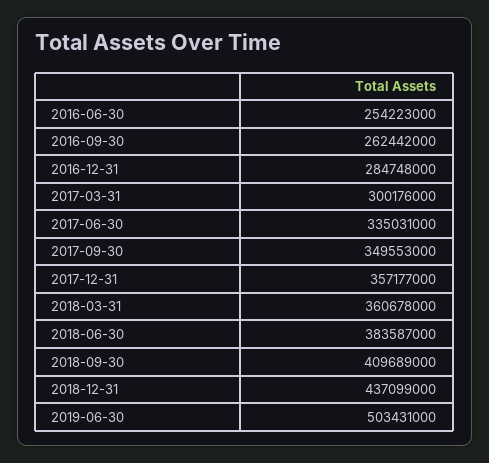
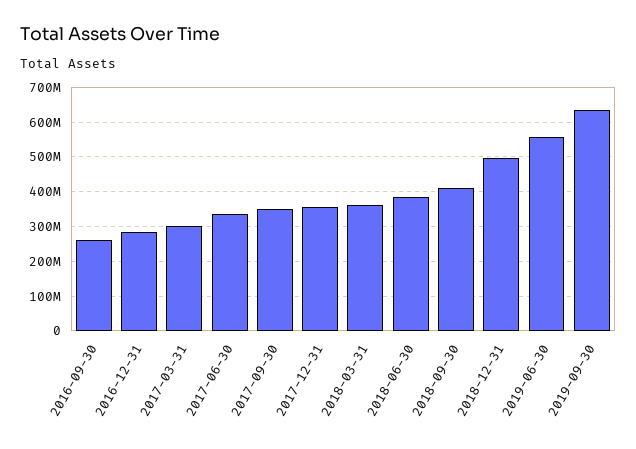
2016-06-30: 254223000 -> none
2018-12-31: 437099000 -> 500000000
2019-06-30: 503431000 -> 560000000
2019-09-30: none -> 640000000

